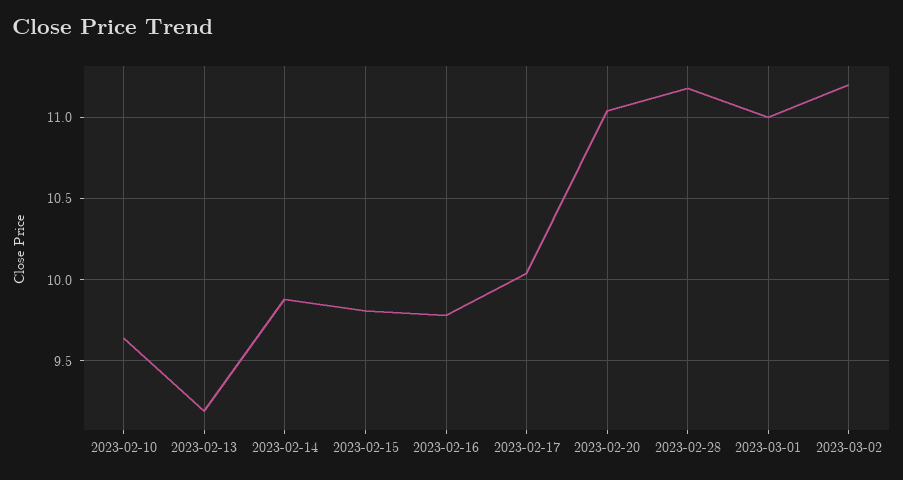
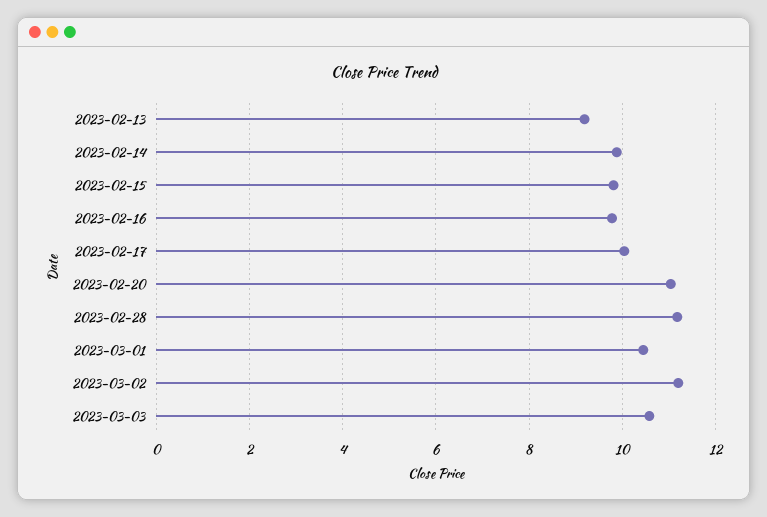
2023-02-10: 9.65 -> none
2023-03-01: 11 -> 10.4
2023-03-03: none -> 10.6

